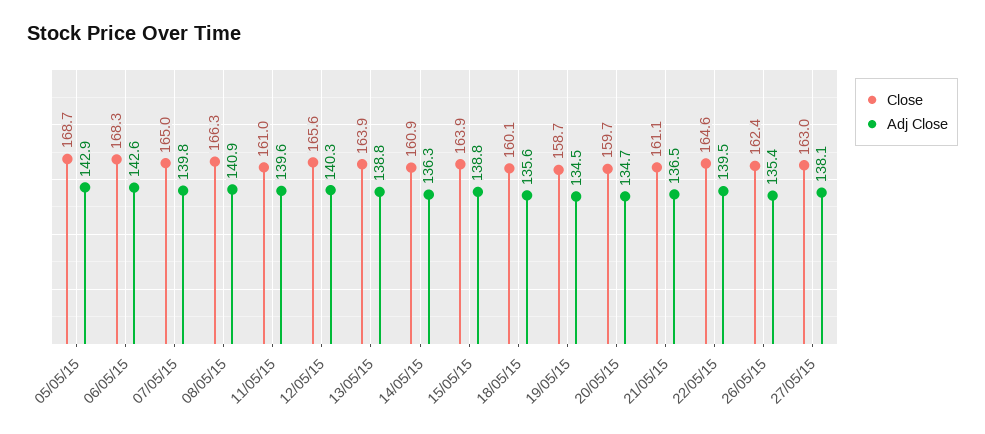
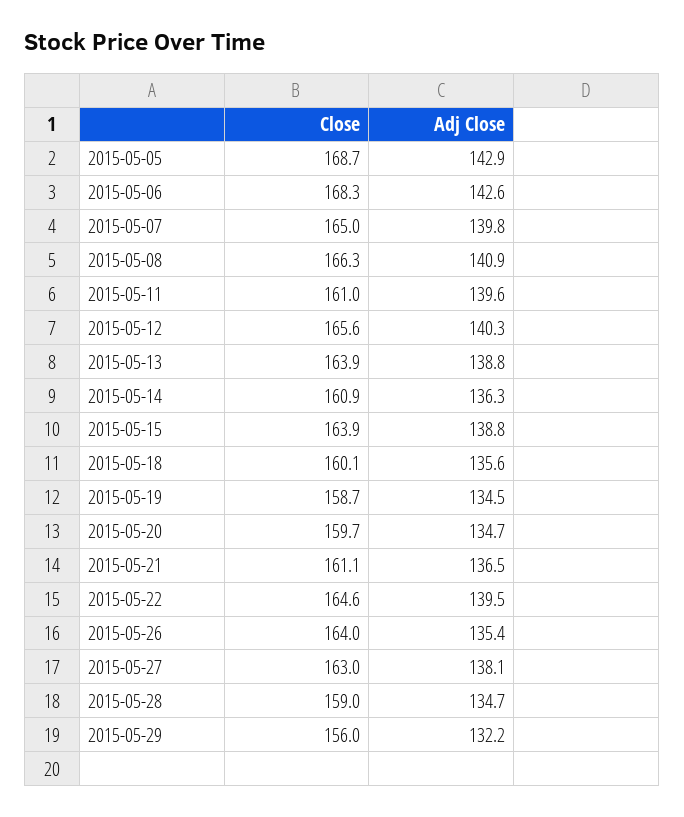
Close, 26/05/15: 162.4 -> 164
Close, 2015-05-28: none -> 159
Adj Close, 2015-05-28: none -> 134.7
Close, 2015-05-29: none -> 156
Adj Close, 2015-05-29: none -> 132.2

